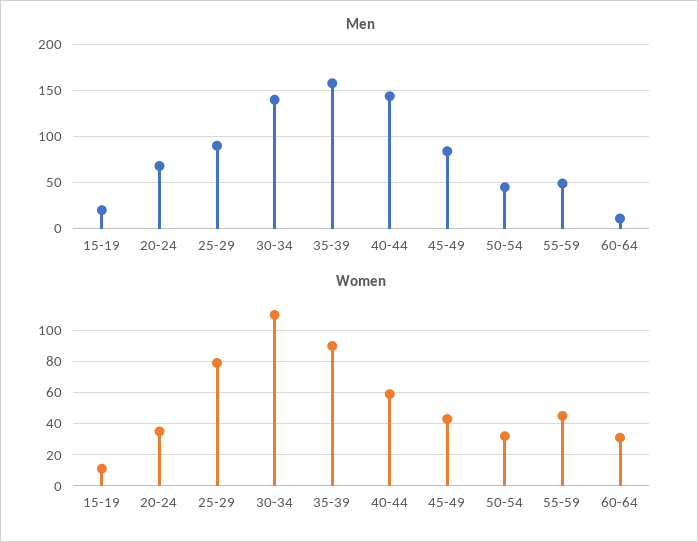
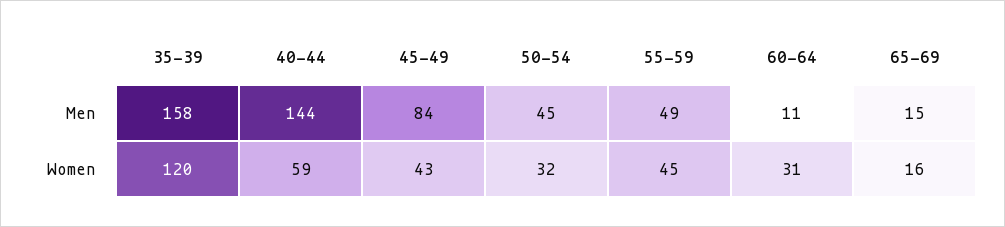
Men, 15-19: 20 -> none
Men, 20-24: 70 -> none
Men, 25-29: 90 -> none
Men, 30-34: 140 -> none
Women, 15-19: 10 -> none
Women, 20-24: 35 -> none
Women, 25-29: 80 -> none
Women, 30-34: 110 -> none
Women, 35-39: 90 -> 120
Men, 65-69: none -> 15
Women, 65-69: none -> 16

